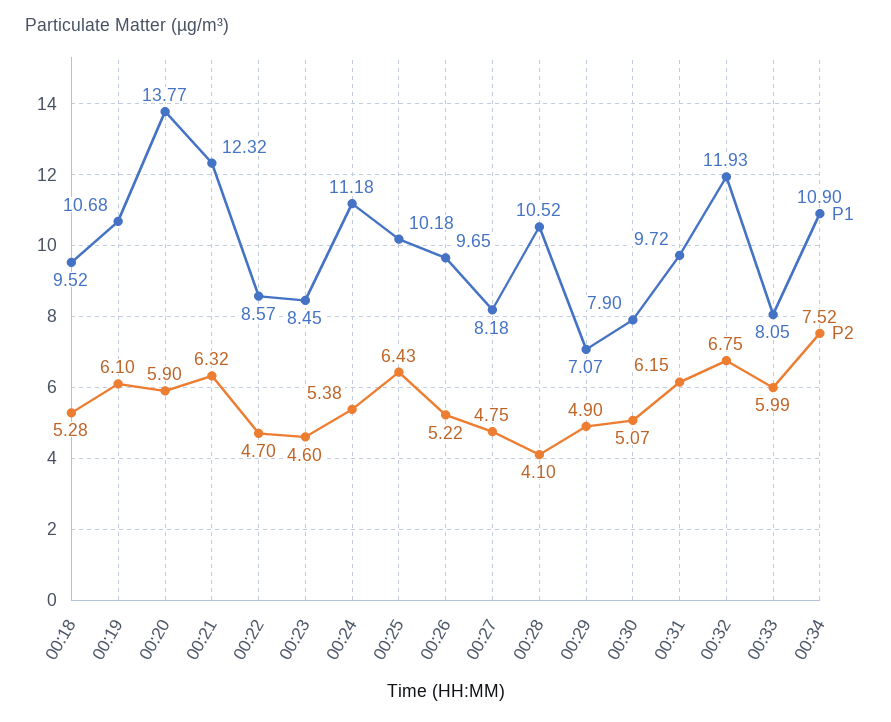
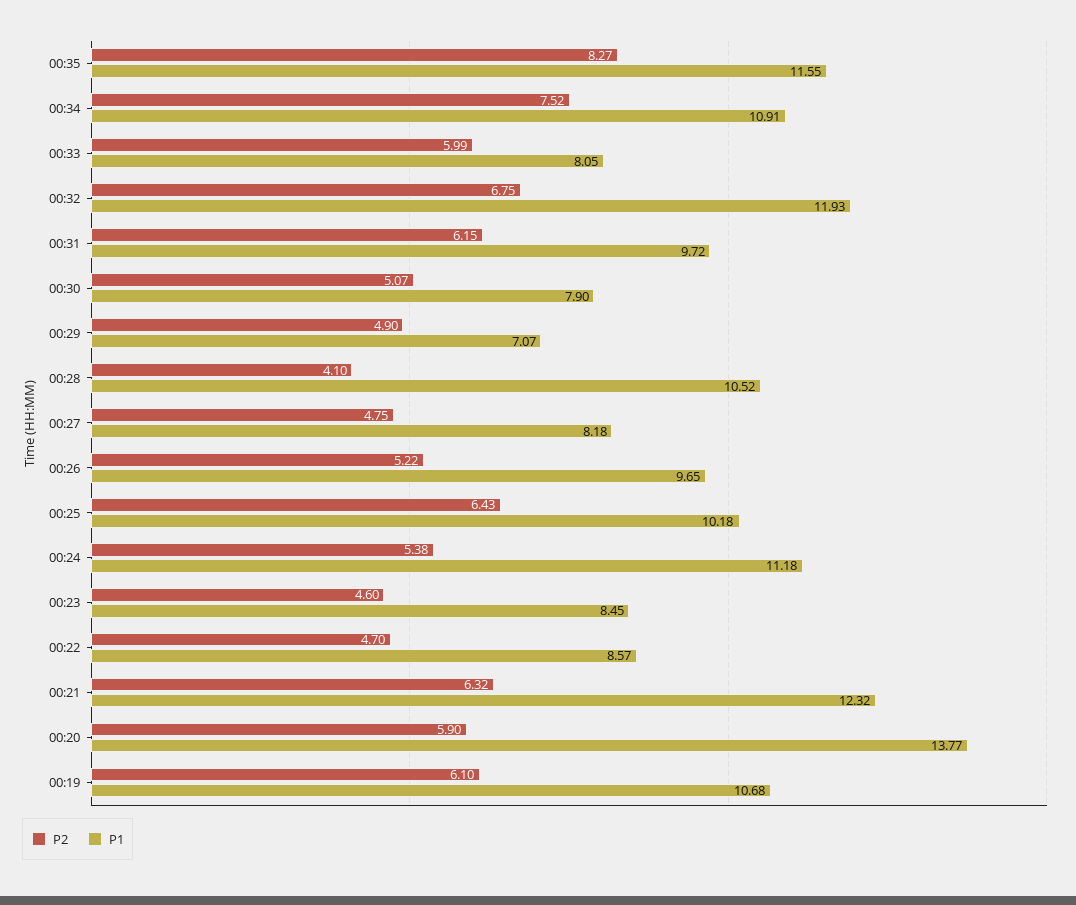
P1, 00:18: 9.52 -> none
P2, 00:18: 5.28 -> none
P1, 00:34: 10.9 -> 10.91
P2, 00:35: none -> 8.27
P1, 00:35: none -> 11.55

